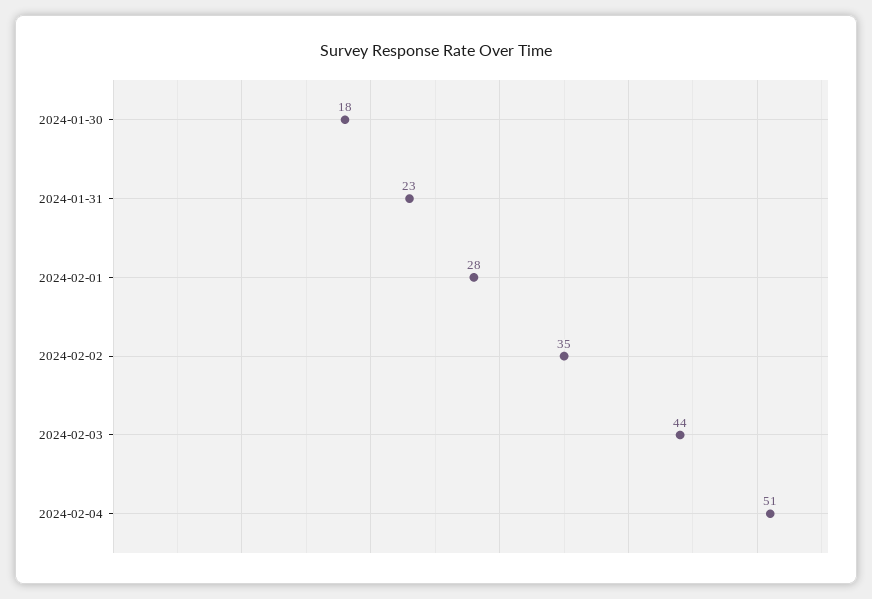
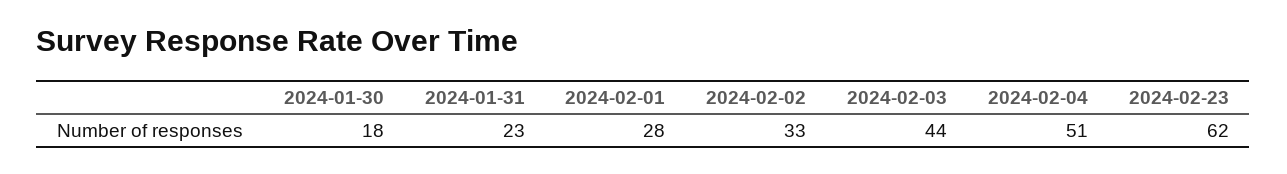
2024-02-02: 35 -> 33
2024-02-23: none -> 62

